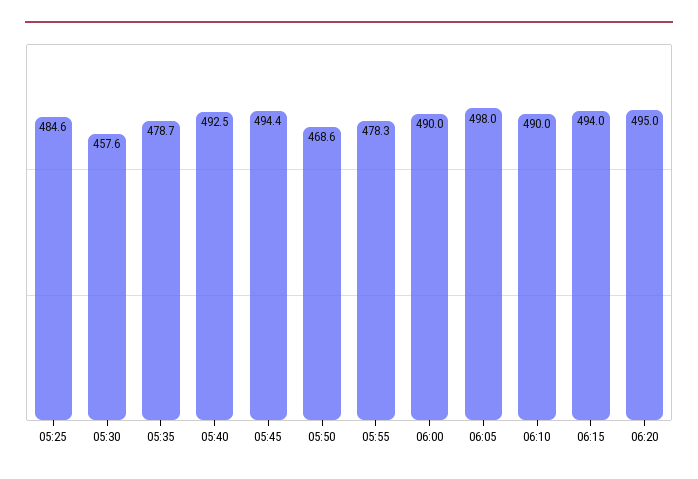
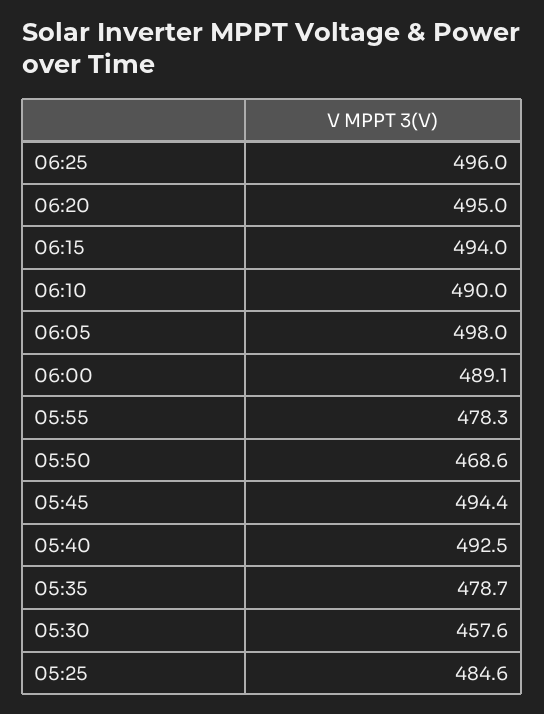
06:00: 490 -> 489.1
06:25: none -> 496

